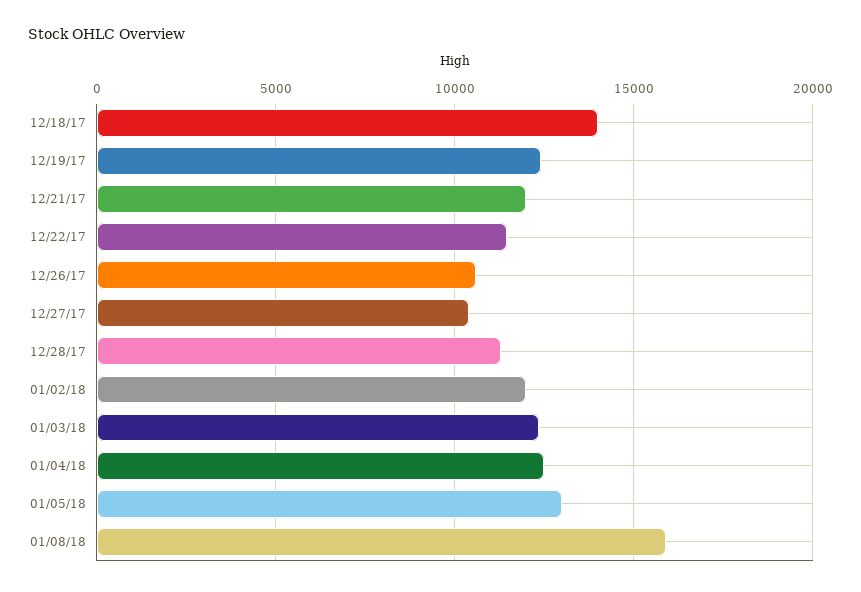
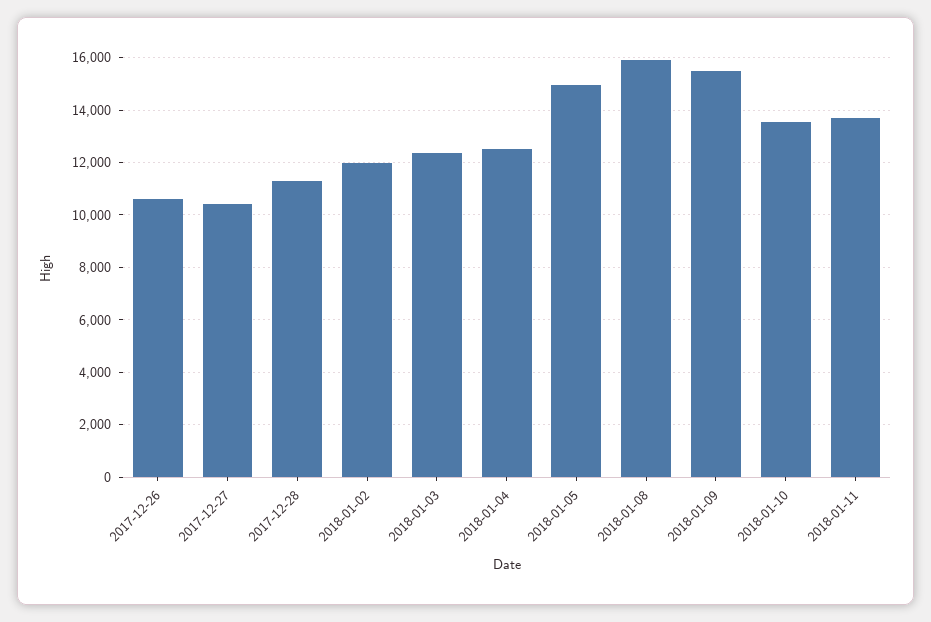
12/18/17: 14000 -> none
12/19/17: 12500 -> none
12/21/17: 12000 -> none
12/22/17: 11500 -> none
01/05/18: 13000 -> 15000
2018-01-09: none -> 15500
2018-01-10: none -> 13500
2018-01-11: none -> 13750

